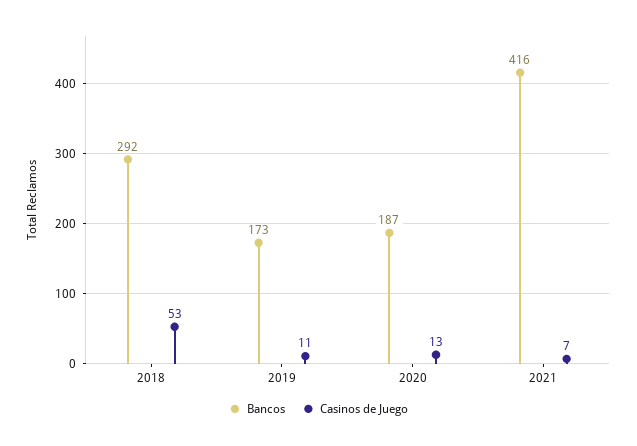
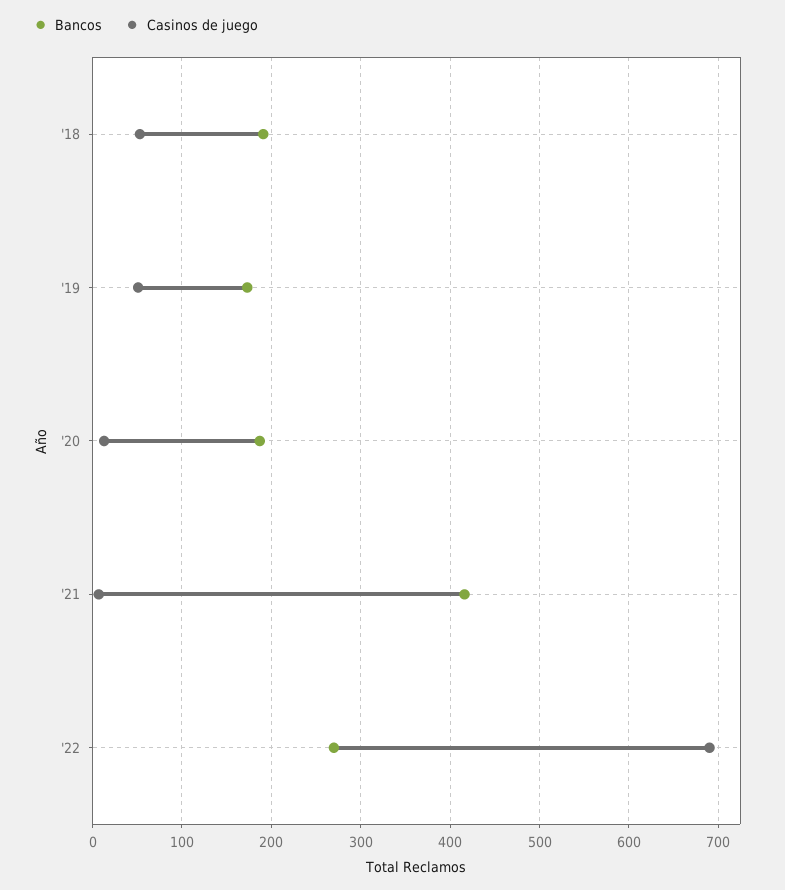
Bancos, 2018: 292 -> 190
Casinos de Juego, 2019: 11 -> 50
Bancos, '22: none -> 270
Casinos de Juego, '22: none -> 690

